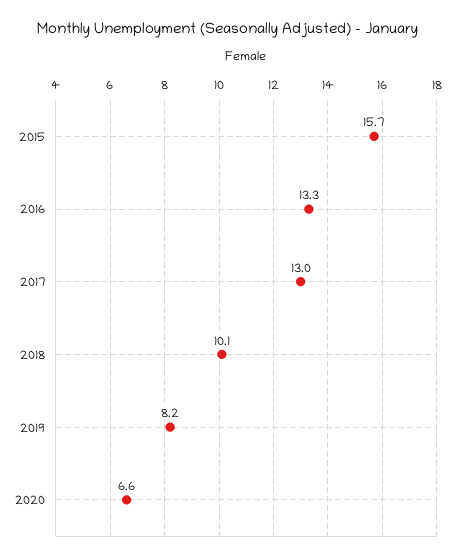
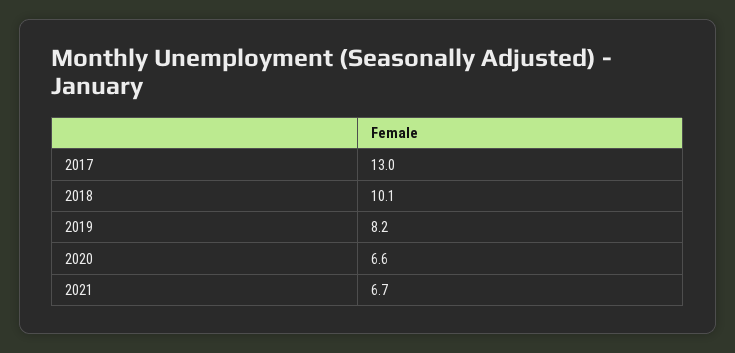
2015: 15.7 -> none
2016: 13.3 -> none
2021: none -> 6.7

